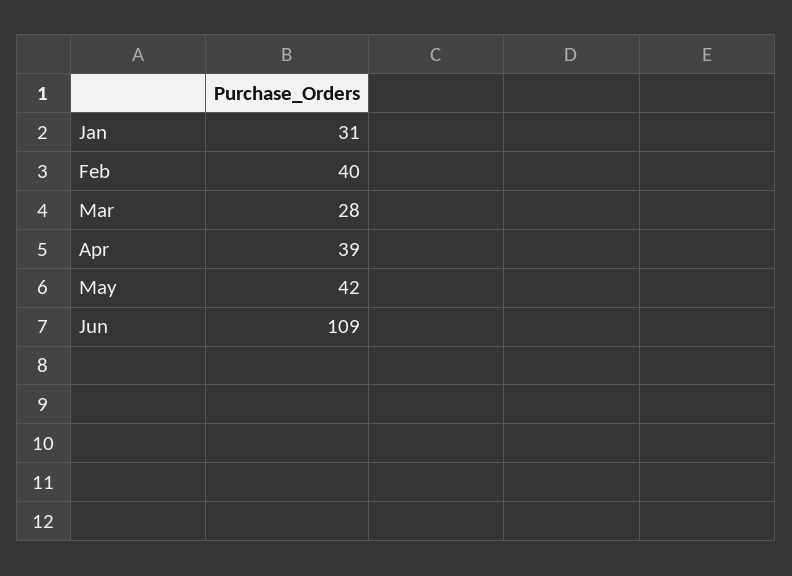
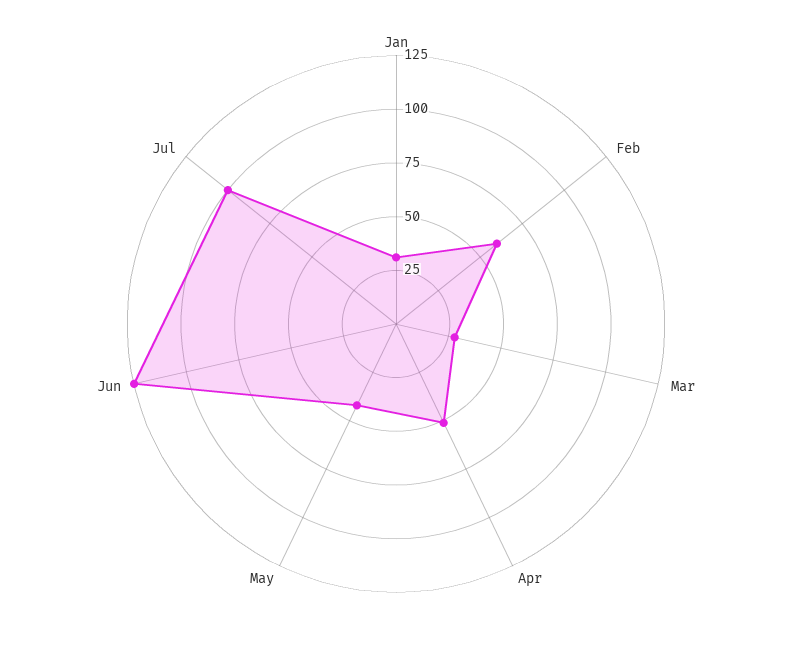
Feb: 40 -> 60
Apr: 39 -> 50
Jun: 109 -> 125
Jul: none -> 100

